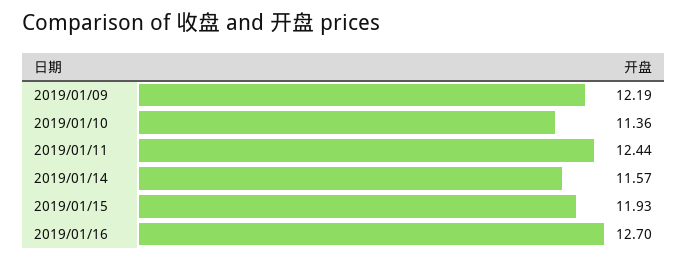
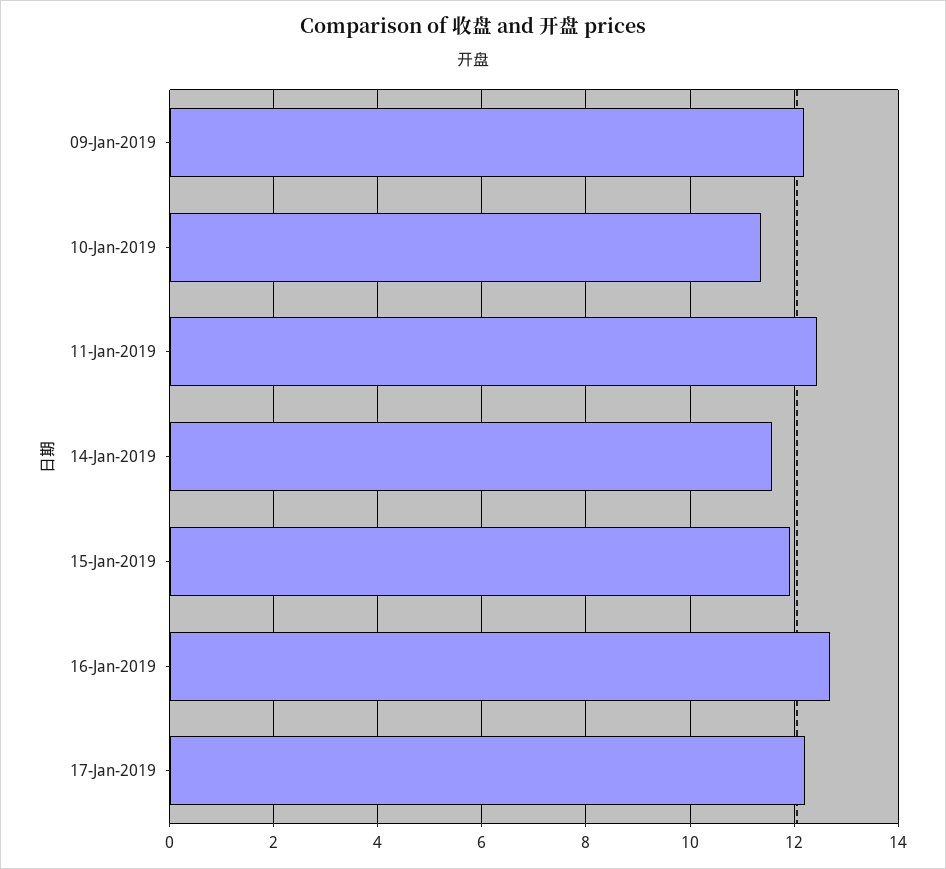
17-Jan-2019: none -> 12.2

